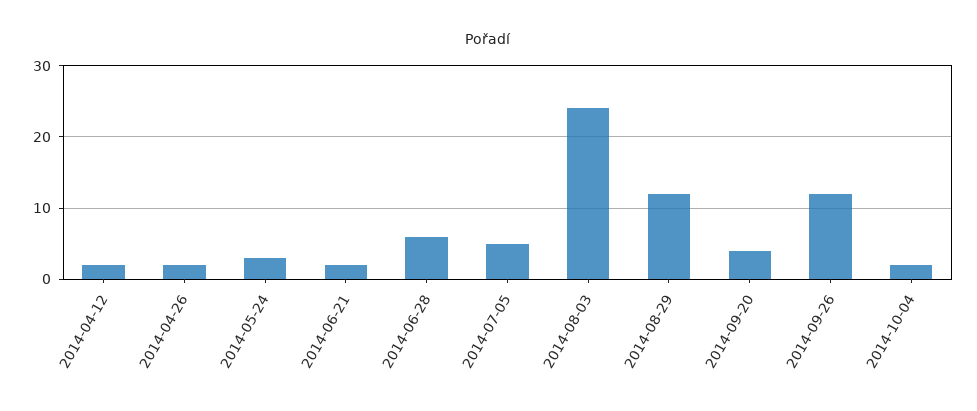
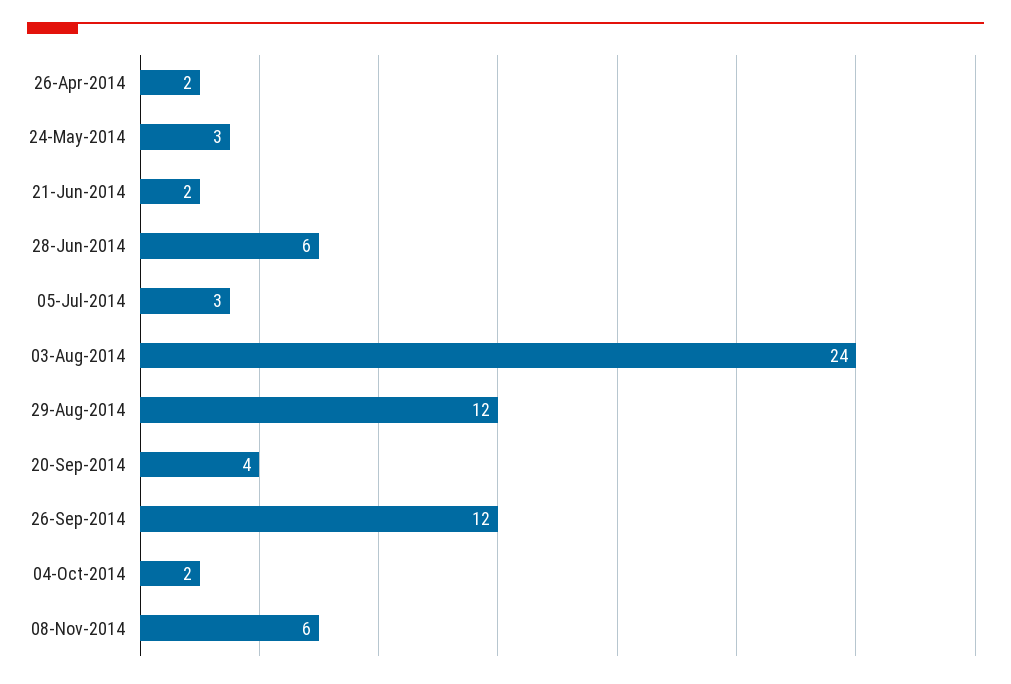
2014-04-12: 2 -> none
2014-07-05: 5 -> 3
08-Nov-2014: none -> 6

